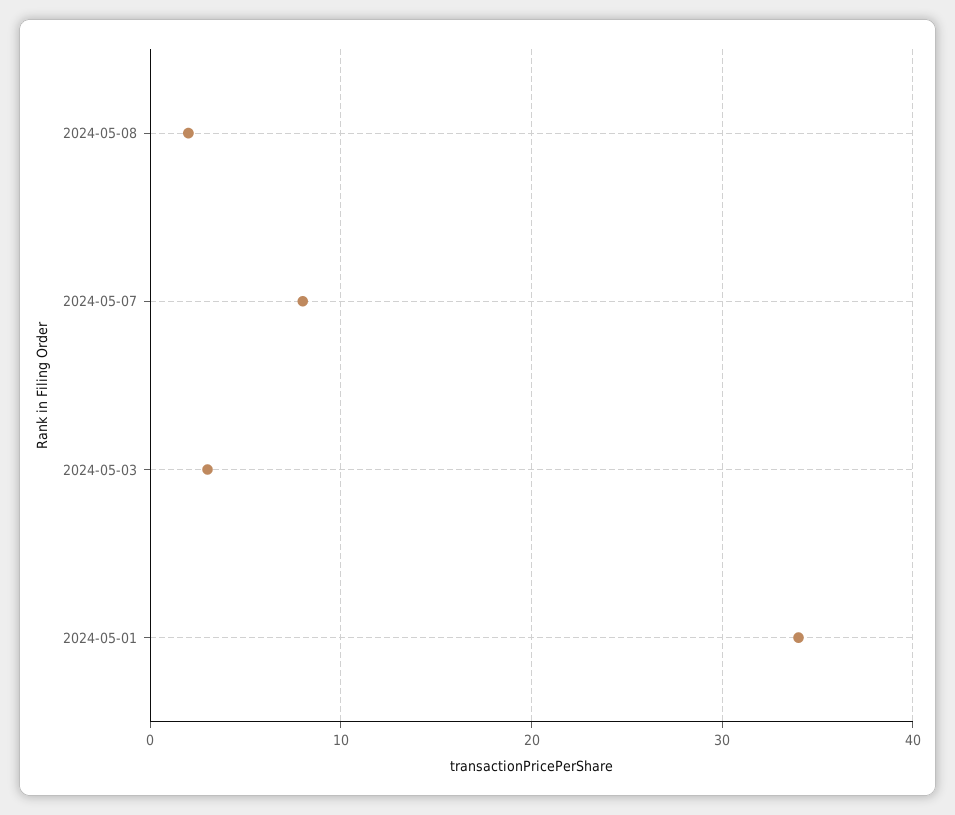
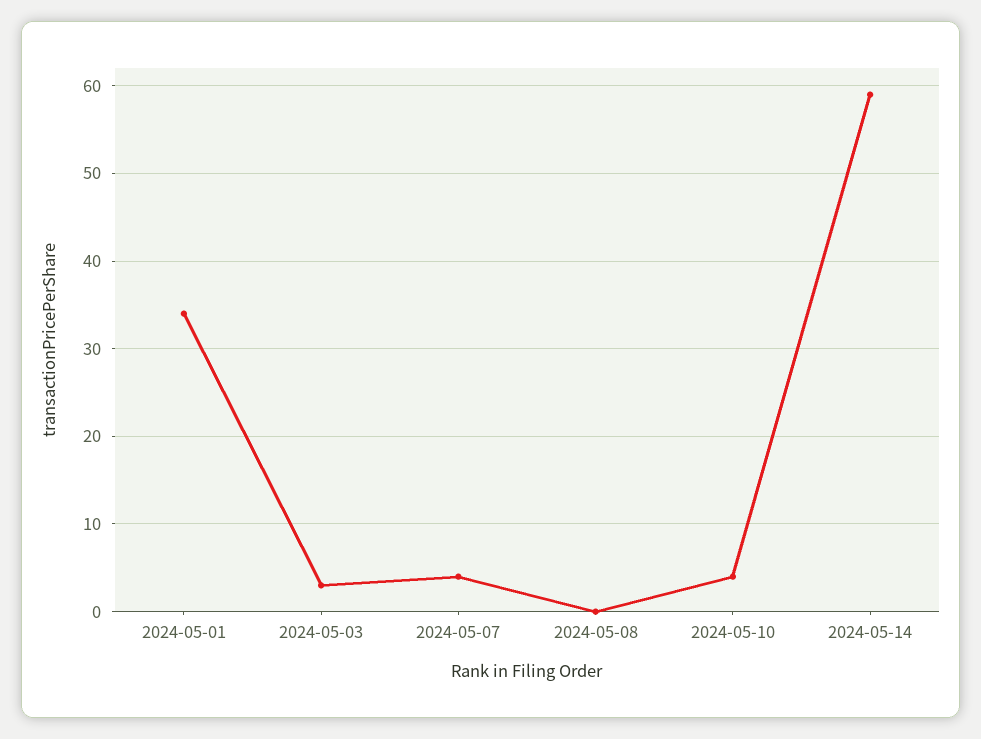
2024-05-08: 2 -> 0
2024-05-07: 8 -> 4
2024-05-10: none -> 4
2024-05-14: none -> 59

